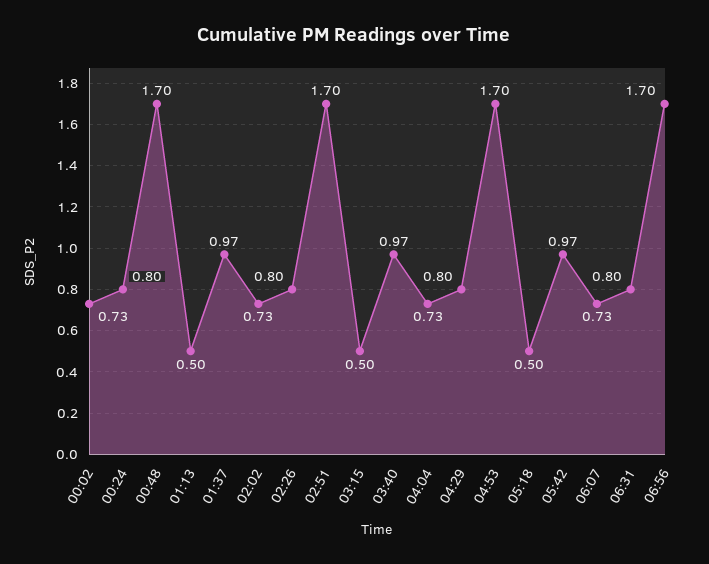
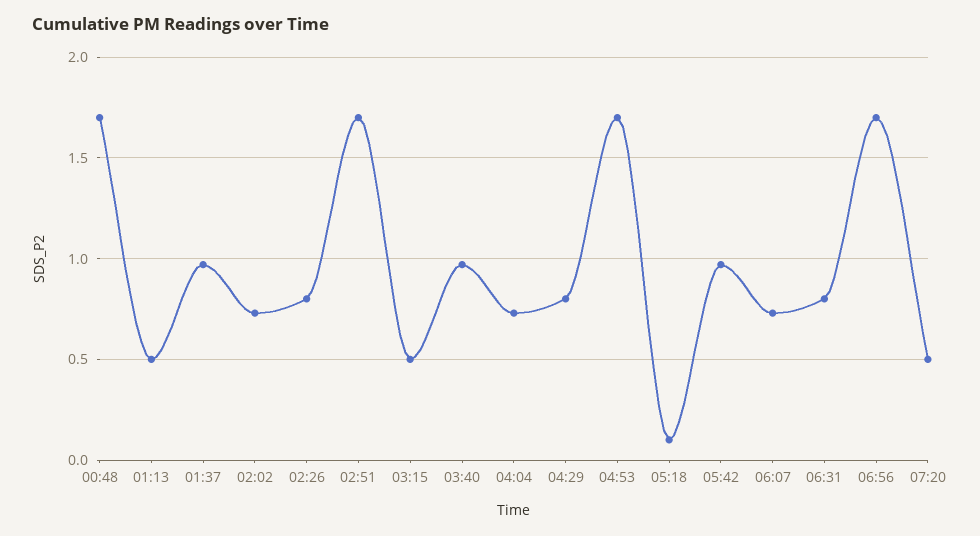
00:02: 0.73 -> none
00:24: 0.8 -> none
05:18: 0.5 -> 0.1
07:20: none -> 0.5

